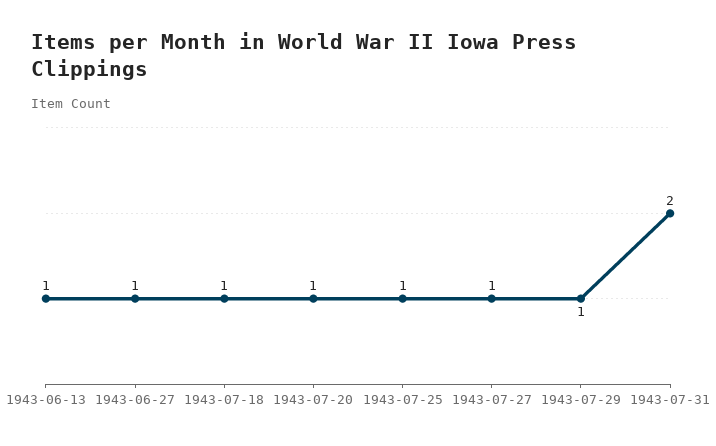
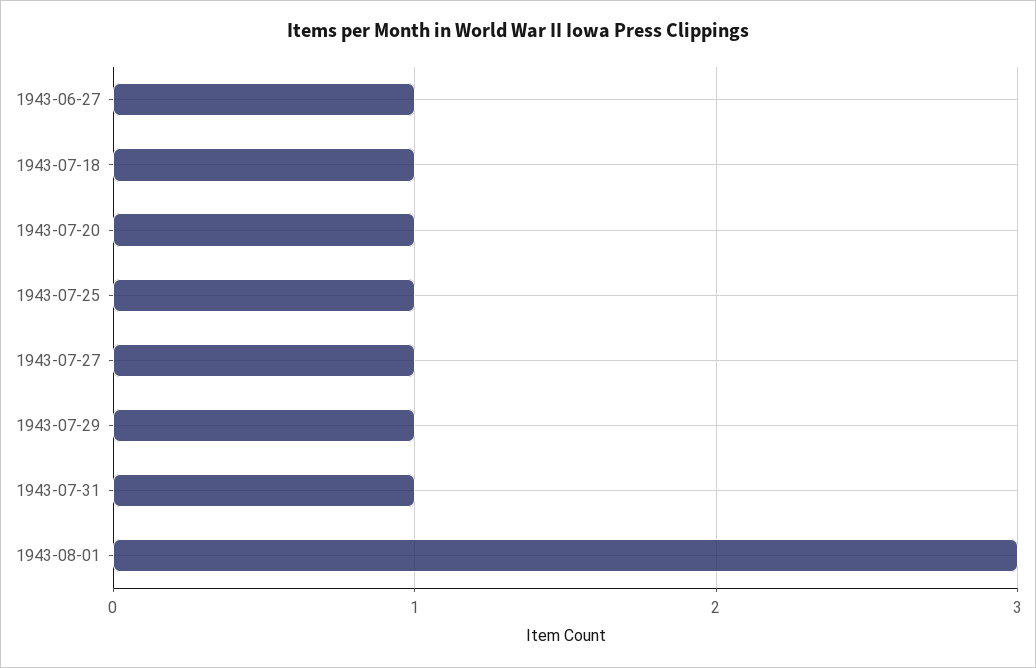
1943-06-13: 1 -> none
1943-07-31: 2 -> 1
1943-08-01: none -> 3

